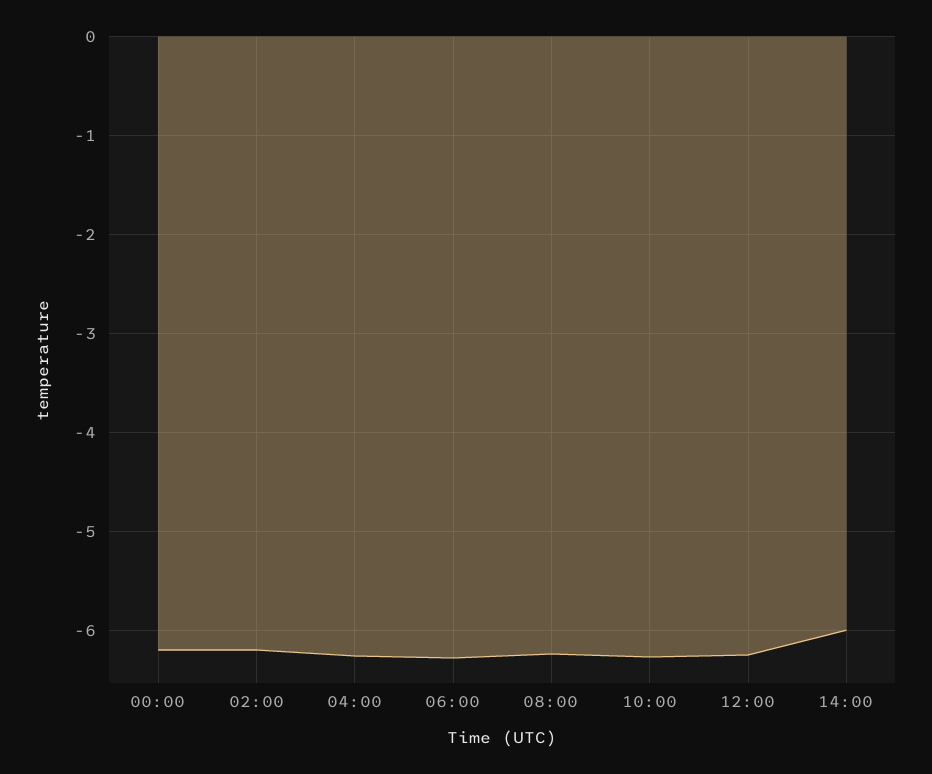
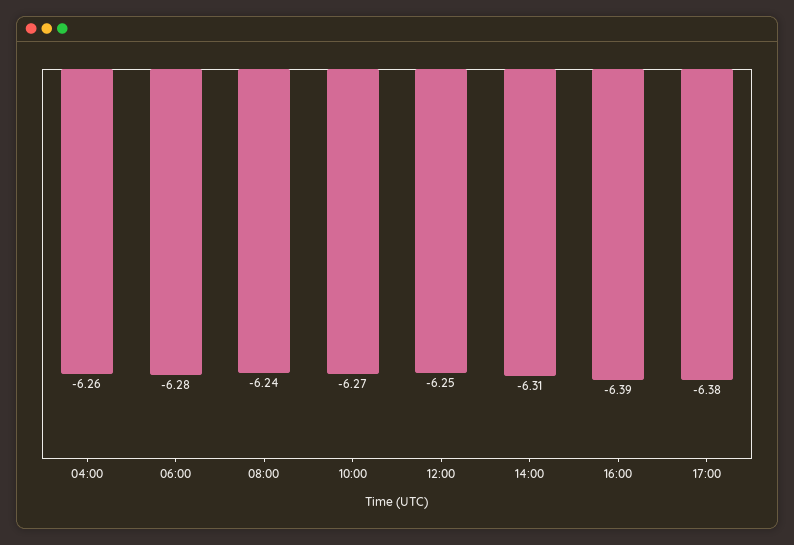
00:00: -6.2 -> none
02:00: -6.2 -> none
14:00: -6 -> -6.31
16:00: none -> -6.39
17:00: none -> -6.38

